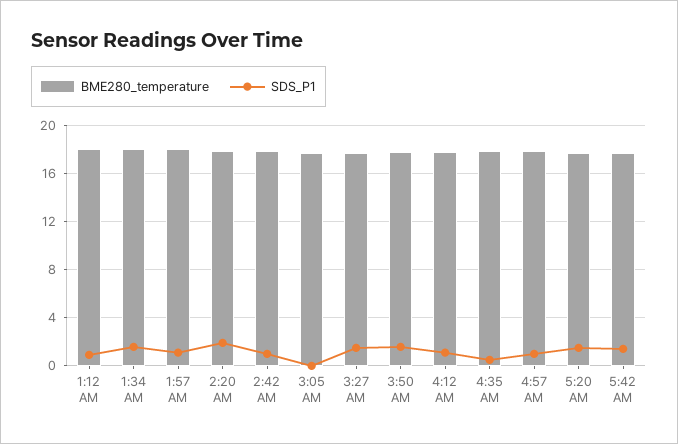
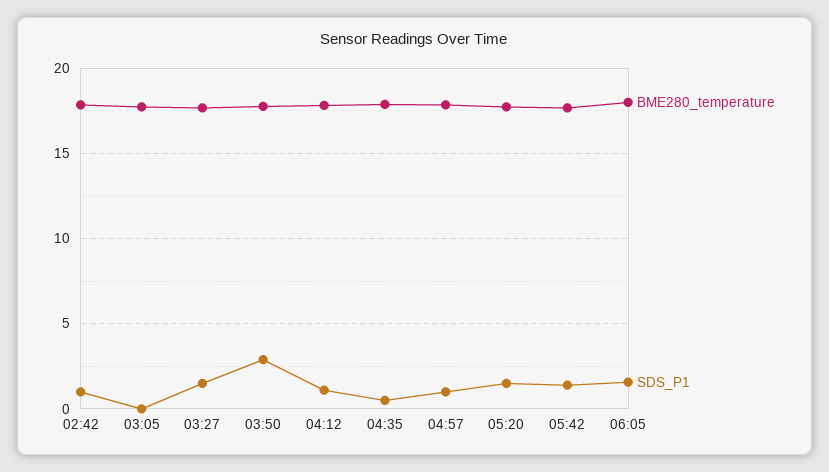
BME280_temperature, 1:12 AM: 18 -> none
SDS_P1, 1:12 AM: 1 -> none
BME280_temperature, 1:34 AM: 18 -> none
SDS_P1, 1:34 AM: 1.5 -> none
BME280_temperature, 1:57 AM: 18 -> none
SDS_P1, 1:57 AM: 1 -> none
BME280_temperature, 2:20 AM: 18 -> none
SDS_P1, 2:20 AM: 2 -> none
SDS_P1, 3:50 AM: 1.5 -> 3
BME280_temperature, 06:05: none -> 18
SDS_P1, 06:05: none -> 1.5

